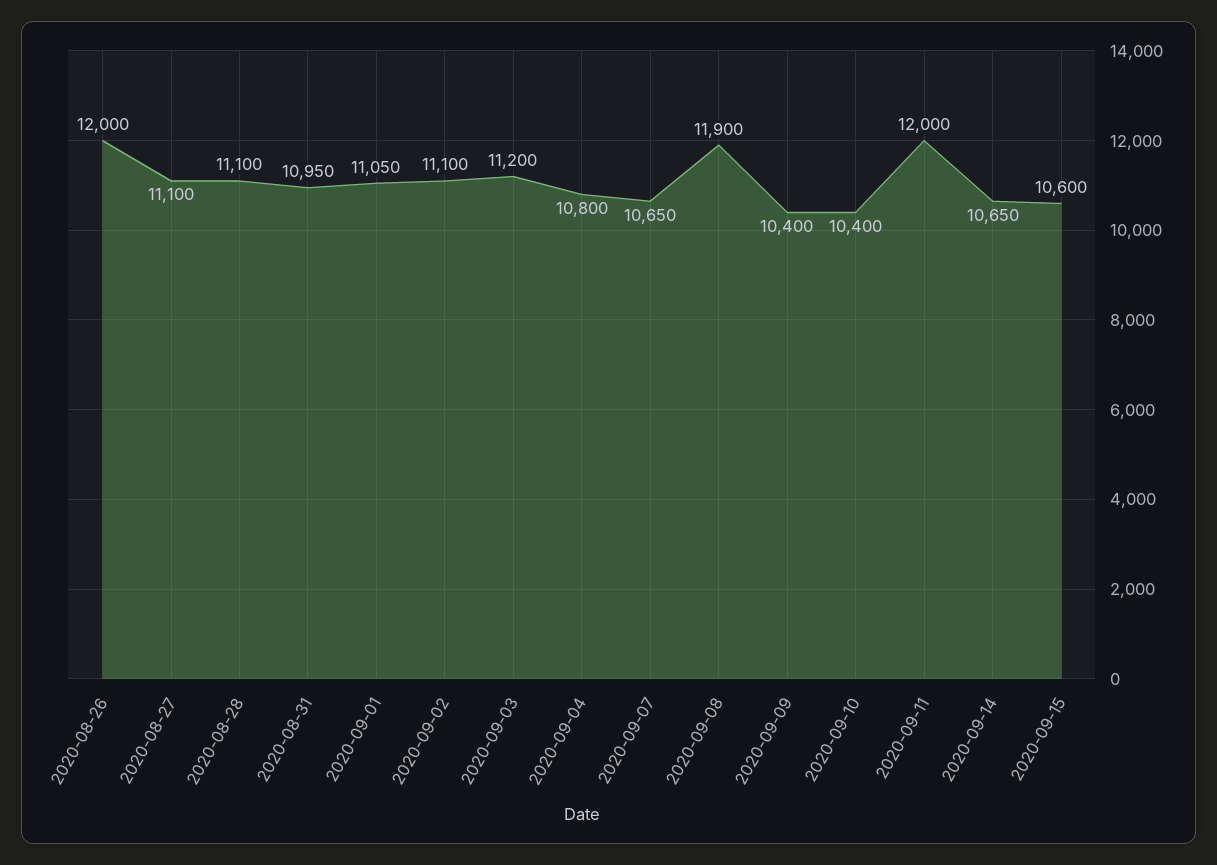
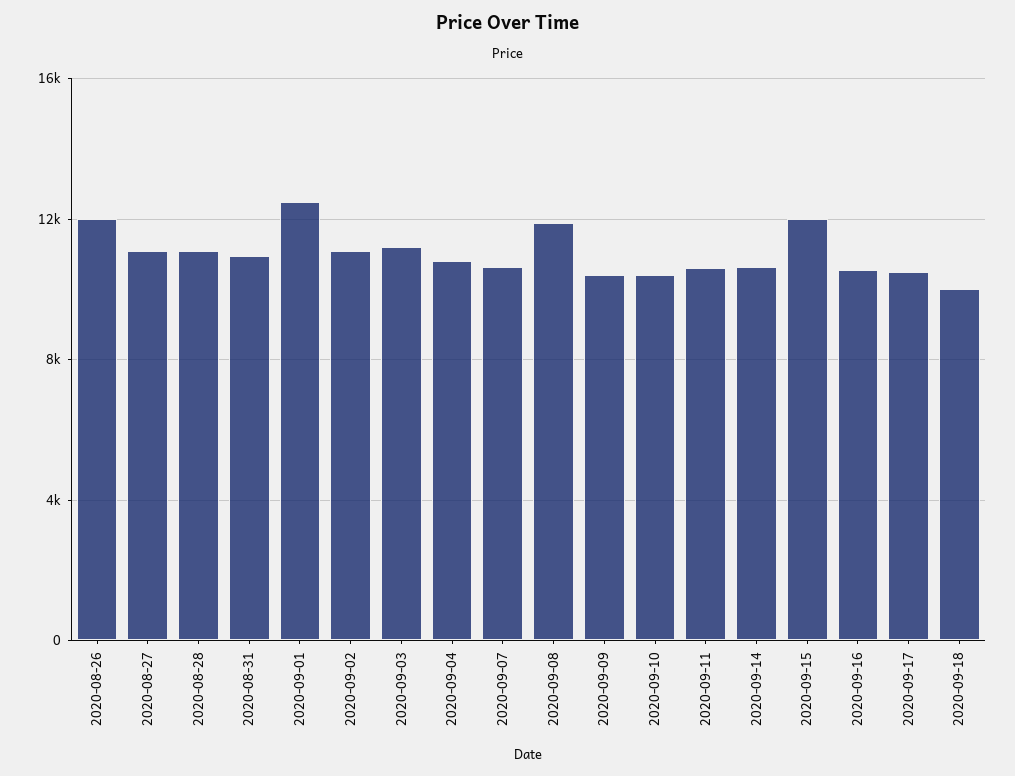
2020-09-01: 11050 -> 12500
2020-09-11: 12000 -> 10500
2020-09-15: 10600 -> 12000
2020-09-16: none -> 10500
2020-09-17: none -> 10500
2020-09-18: none -> 10000

